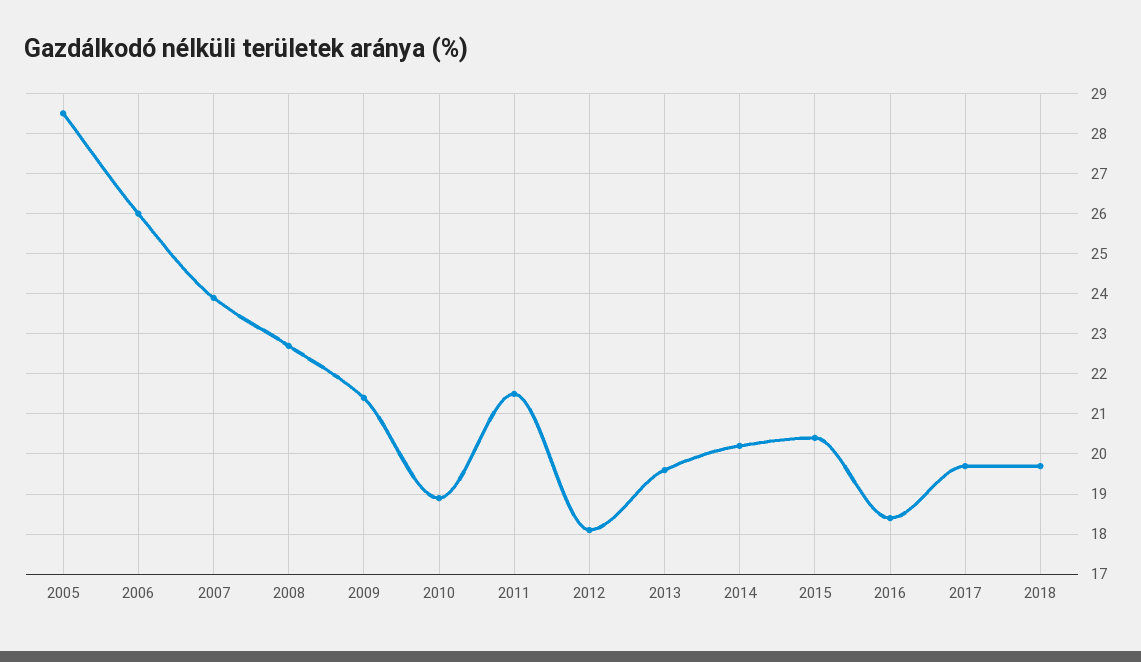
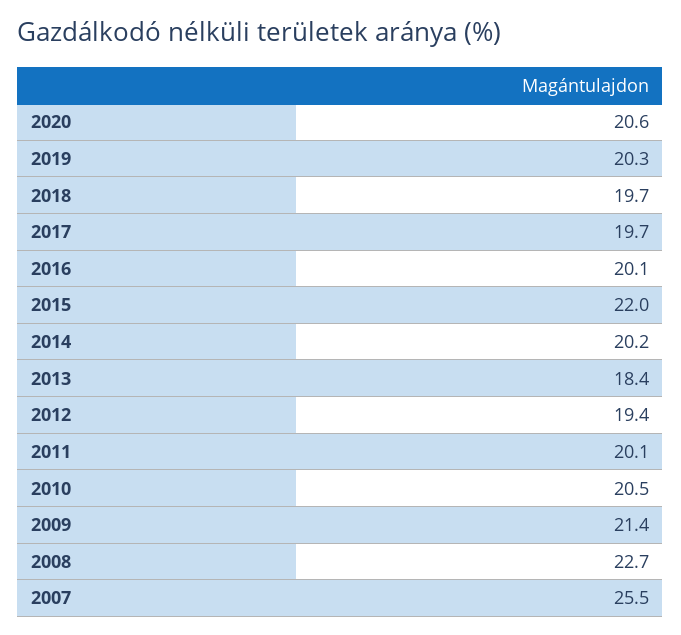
2005: 28.5 -> none
2006: 26 -> none
2007: 24 -> 25.5
2010: 19 -> 20.5
2011: 21.5 -> 20.1
2012: 18 -> 19.4
2013: 19.5 -> 18.4
2015: 20.5 -> 22
2016: 18.5 -> 20.1
2020: none -> 20.6
2019: none -> 20.3

